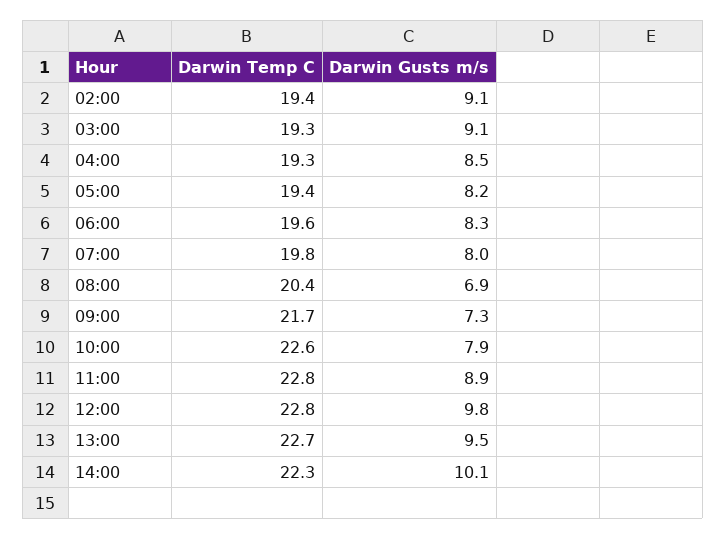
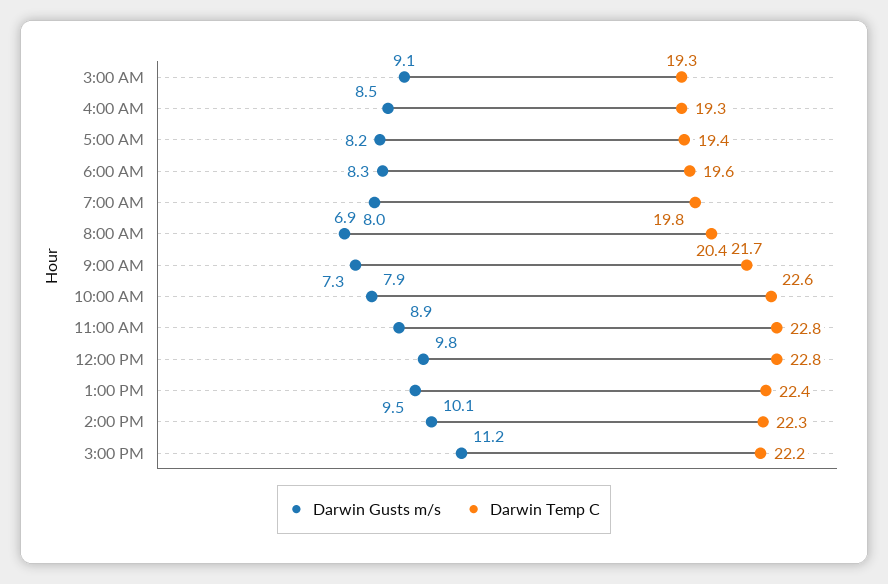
Darwin Temp C, 02:00: 19.4 -> none
Darwin Gusts m/s, 02:00: 9.1 -> none
Darwin Temp C, 13:00: 22.7 -> 22.4
Darwin Gusts m/s, 3:00 PM: none -> 11.2
Darwin Temp C, 3:00 PM: none -> 22.2

